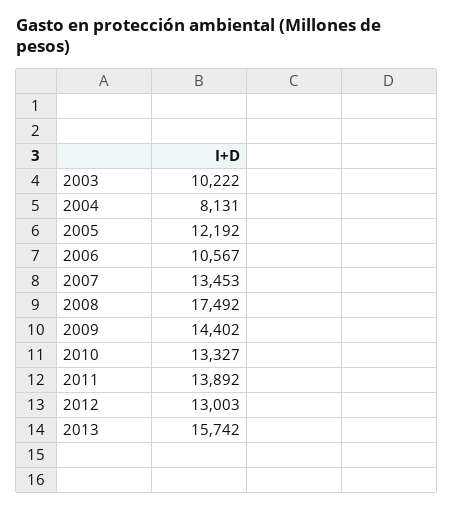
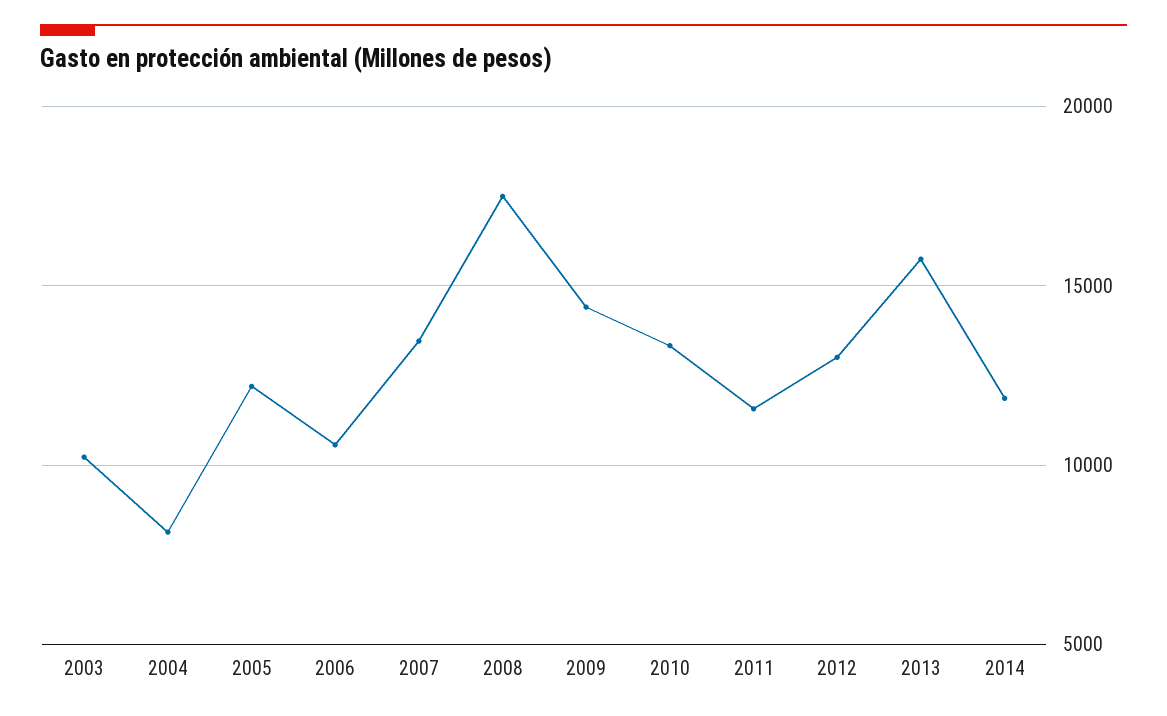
2011: 13892 -> 11500
2014: none -> 12000

